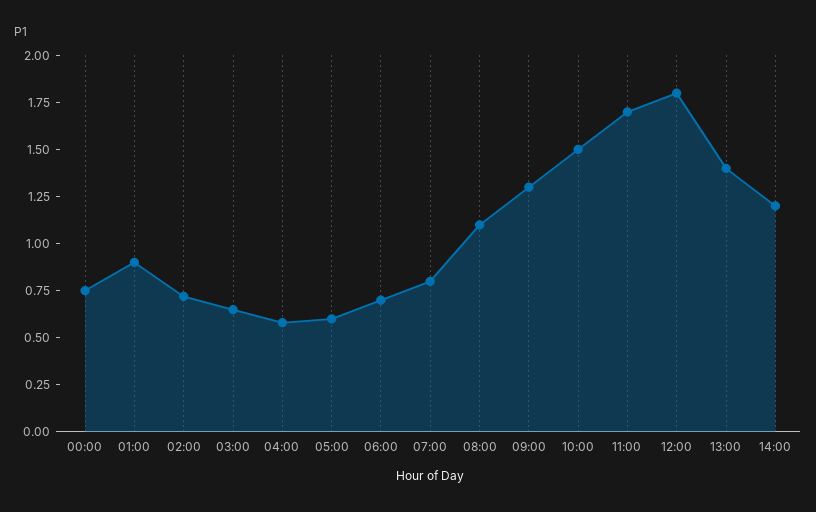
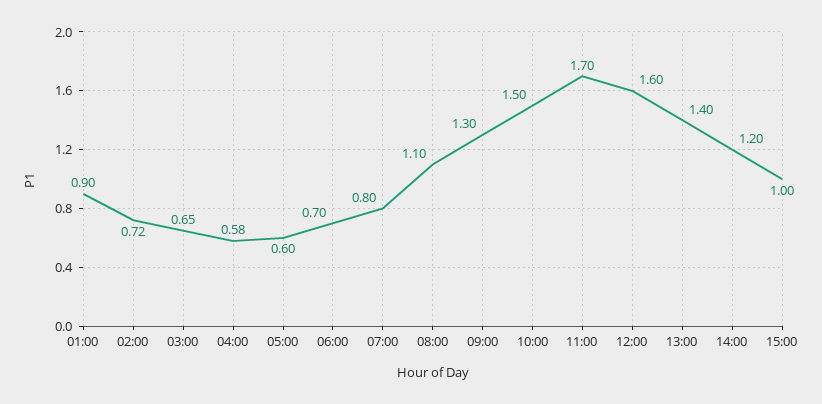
00:00: 0.75 -> none
12:00: 1.8 -> 1.6
15:00: none -> 1

